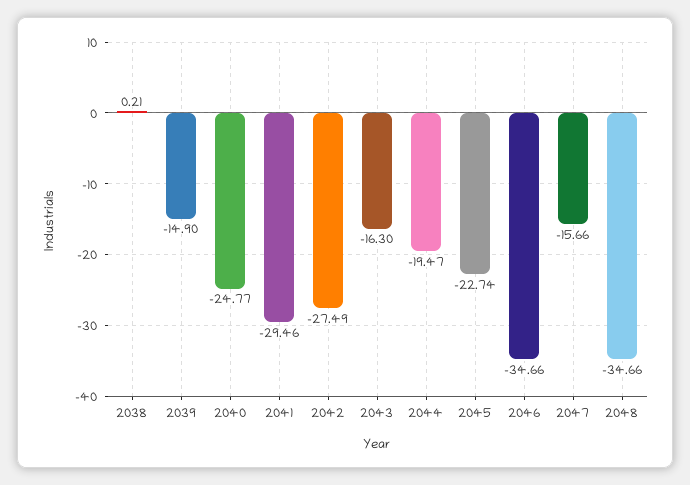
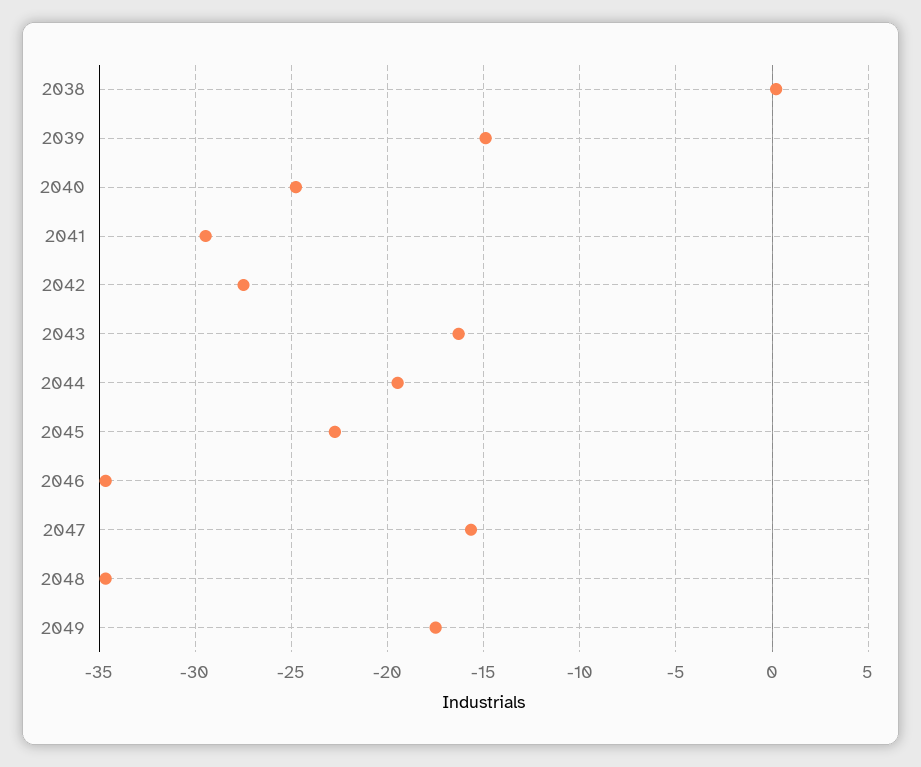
2049: none -> -17.5

